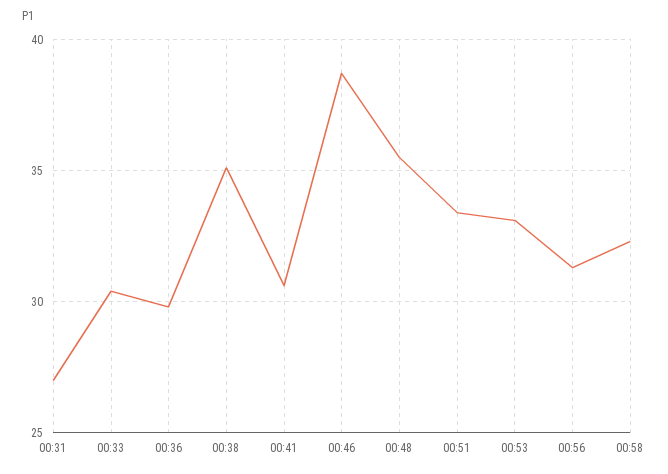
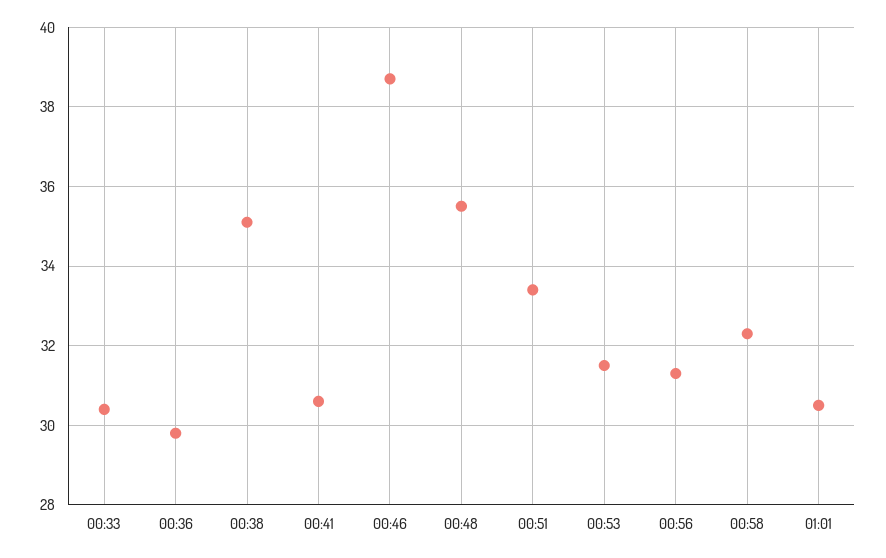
00:31: 27 -> none
00:53: 33 -> 31.5
01:01: none -> 30.5

